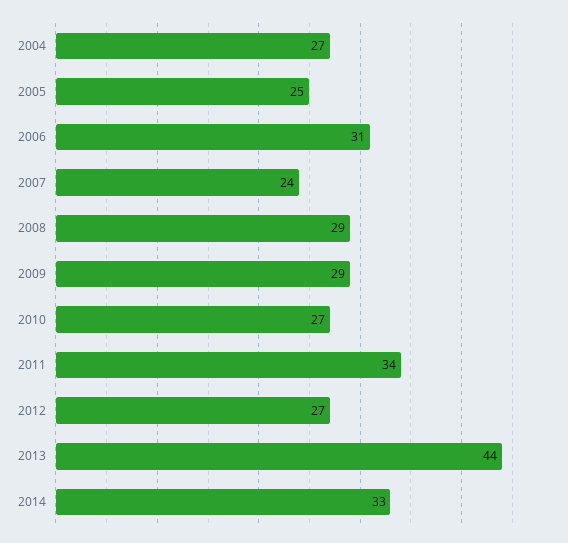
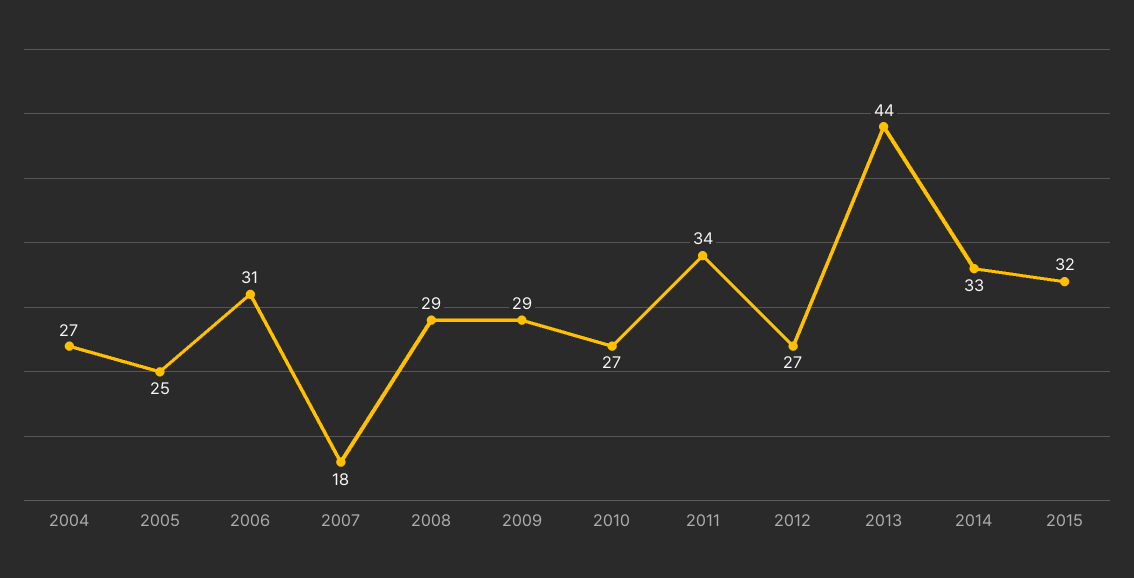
2007: 24 -> 18
2015: none -> 32

